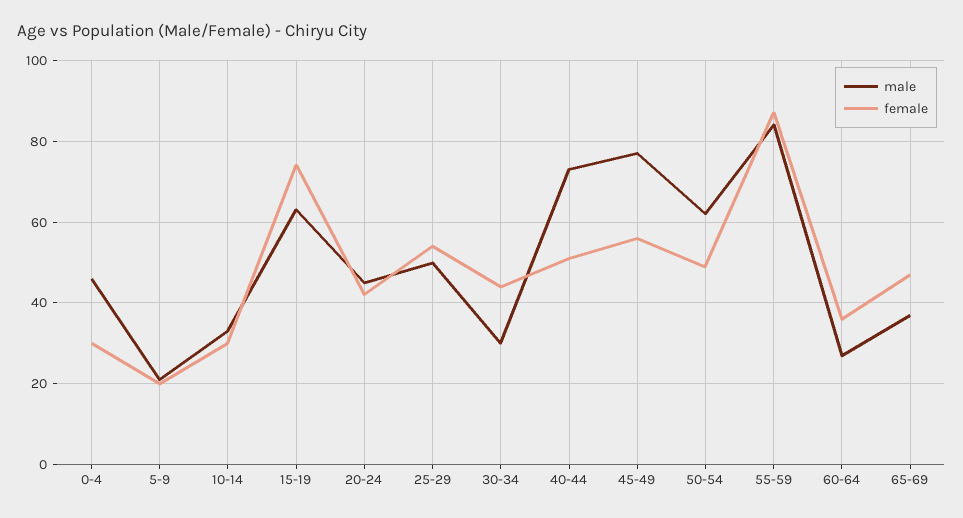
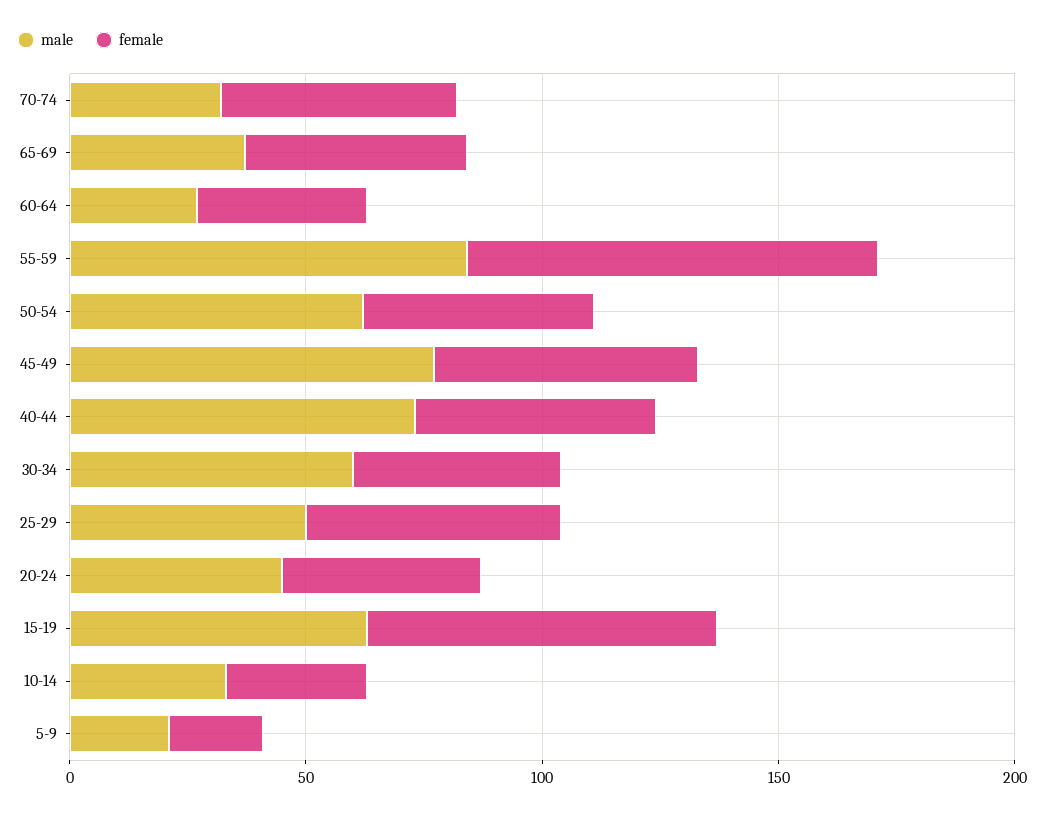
male, 0-4: 45 -> none
female, 0-4: 30 -> none
male, 30-34: 30 -> 60
male, 70-74: none -> 30
female, 70-74: none -> 50

